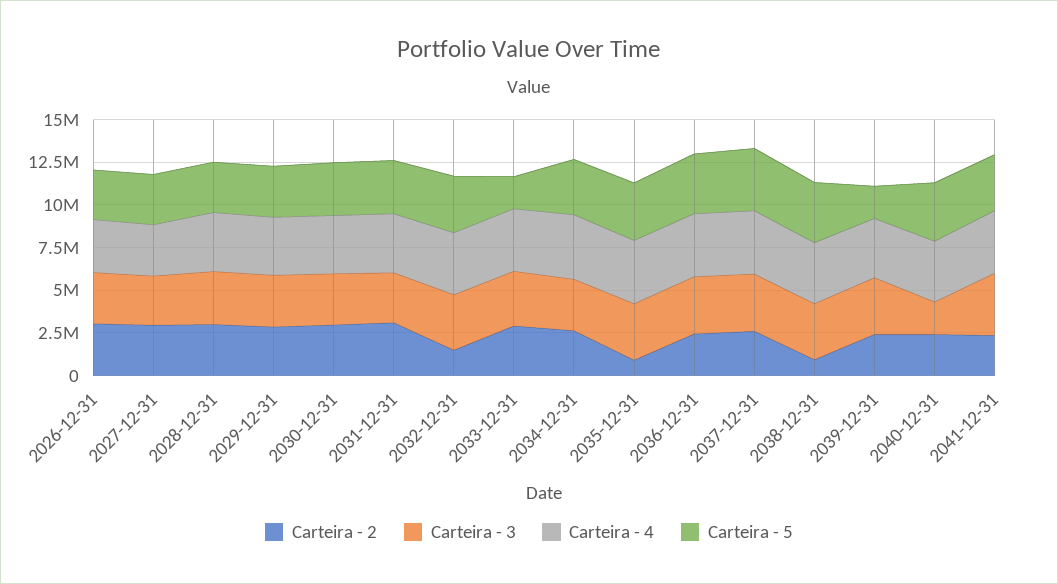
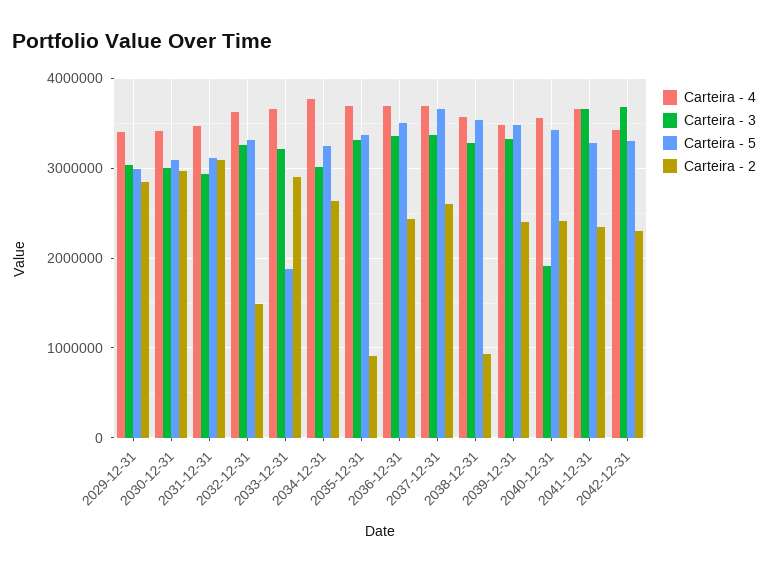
Carteira - 2, 2026-12-31: 3000000 -> none
Carteira - 3, 2026-12-31: 3000000 -> none
Carteira - 4, 2026-12-31: 3000000 -> none
Carteira - 5, 2026-12-31: 3000000 -> none
Carteira - 2, 2027-12-31: 3000000 -> none
Carteira - 3, 2027-12-31: 3000000 -> none
Carteira - 4, 2027-12-31: 3000000 -> none
Carteira - 5, 2027-12-31: 3000000 -> none
Carteira - 2, 2028-12-31: 3000000 -> none
Carteira - 3, 2028-12-31: 3000000 -> none
Carteira - 4, 2028-12-31: 3500000 -> none
Carteira - 5, 2028-12-31: 3000000 -> none
Carteira - 5, 2039-12-31: 2000000 -> 3500000
Carteira - 4, 2042-12-31: none -> 3400000
Carteira - 3, 2042-12-31: none -> 3700000
Carteira - 5, 2042-12-31: none -> 3300000
Carteira - 2, 2042-12-31: none -> 2300000

